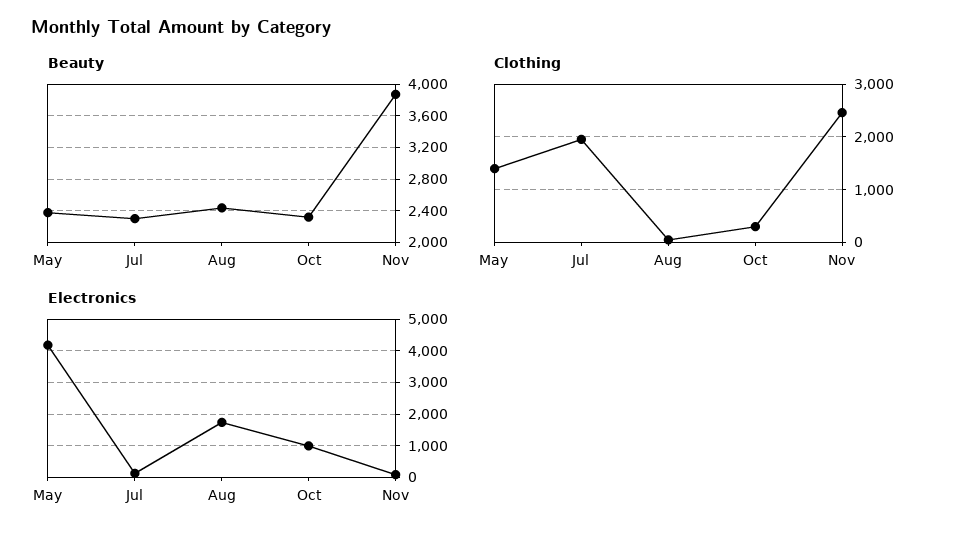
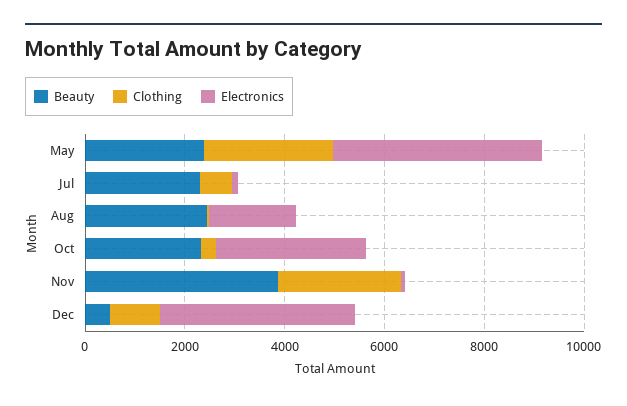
Clothing, May: 1400 -> 2500
Clothing, Jul: 2000 -> 500
Electronics, Oct: 1000 -> 3000
Beauty, Dec: none -> 500
Clothing, Dec: none -> 1000
Electronics, Dec: none -> 4000

